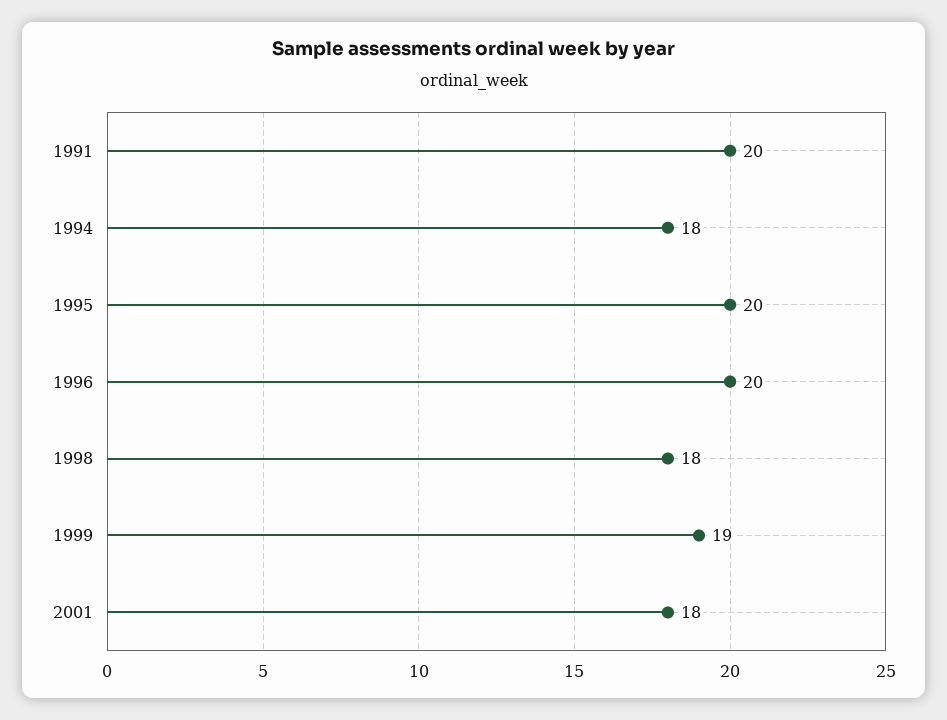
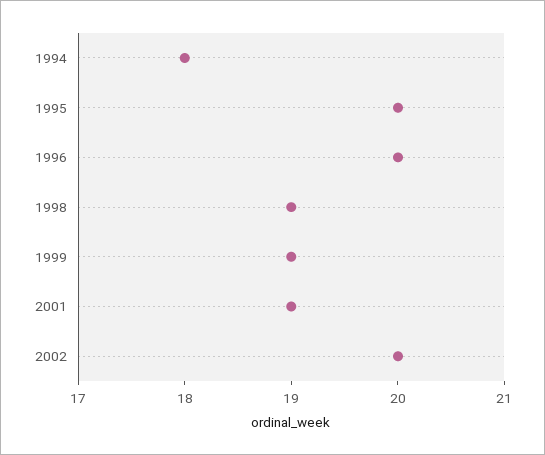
1991: 20 -> none
1998: 18 -> 19
2001: 18 -> 19
2002: none -> 20

